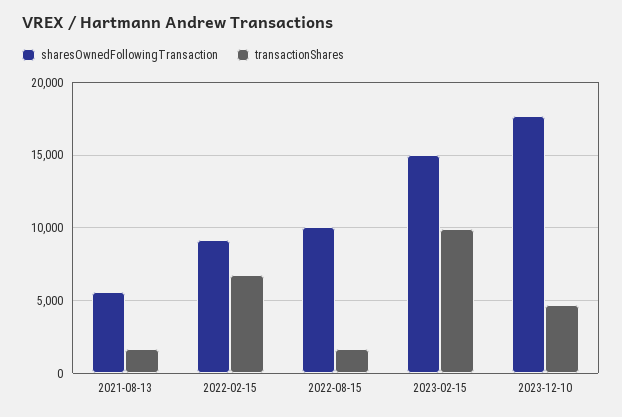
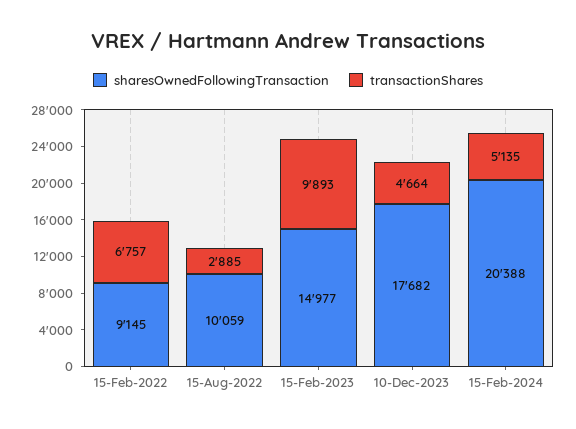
sharesOwnedFollowingTransaction, 2021-08-13: 5500 -> none
transactionShares, 2021-08-13: 1500 -> none
transactionShares, 2022-08-15: 1500 -> 2885
sharesOwnedFollowingTransaction, 15-Feb-2024: none -> 20388
transactionShares, 15-Feb-2024: none -> 5135

